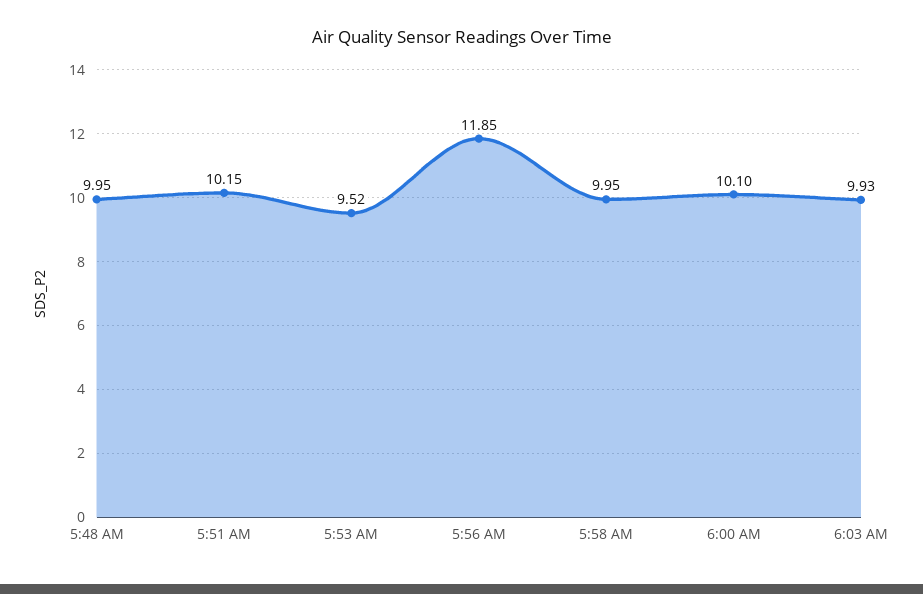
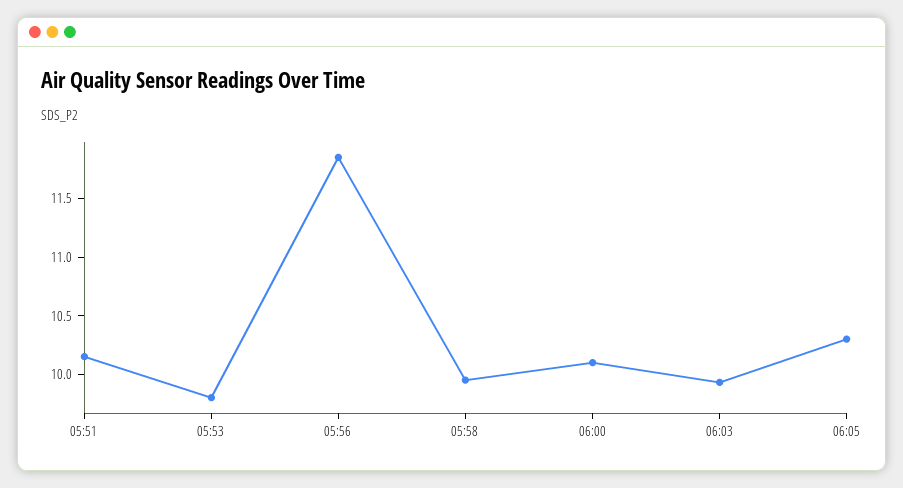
5:48 AM: 9.95 -> none
5:53 AM: 9.52 -> 9.8
06:05: none -> 10.3

